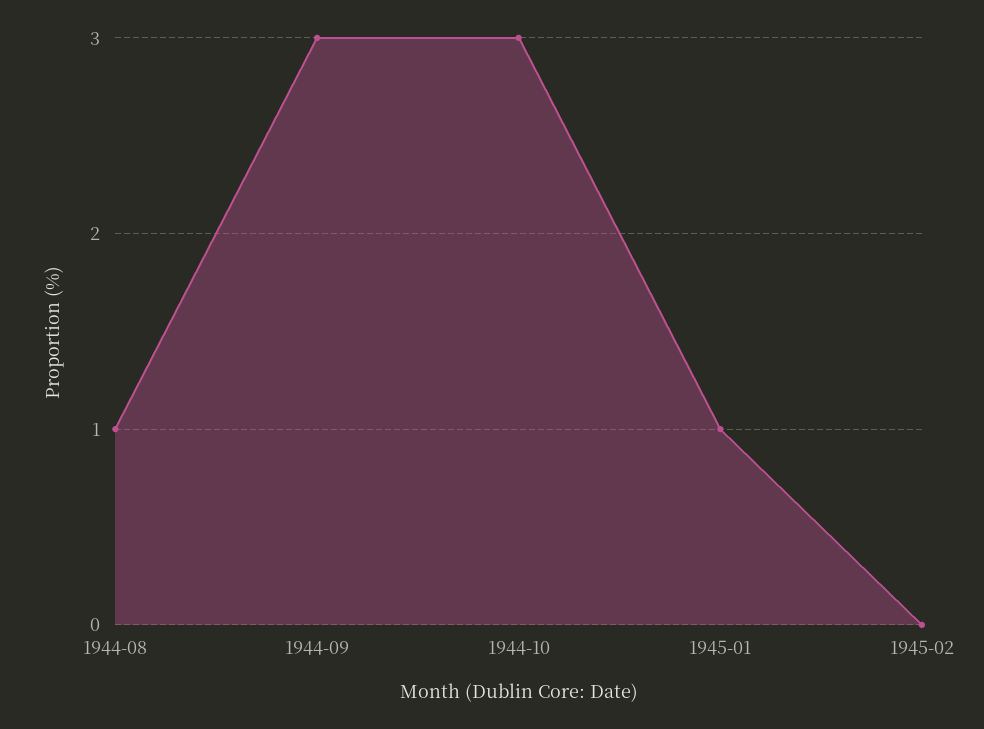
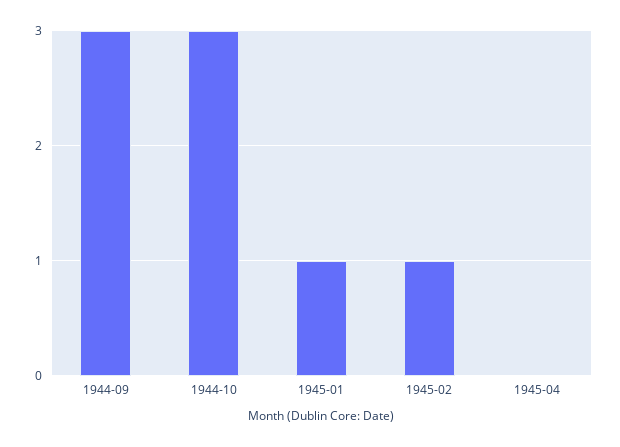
1944-08: 1 -> none
1945-02: 0 -> 1
1945-04: none -> 0

